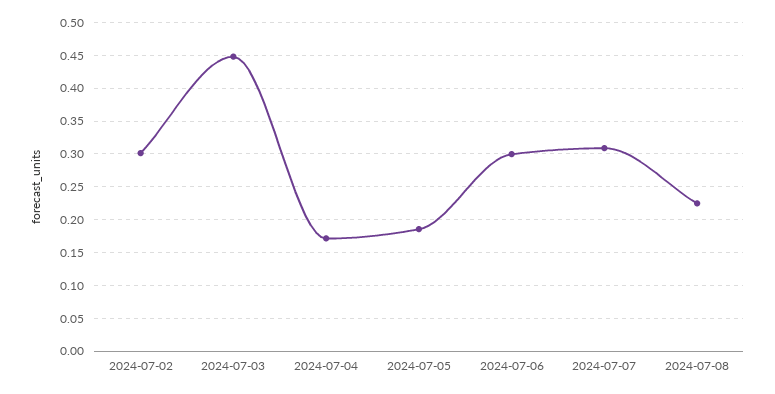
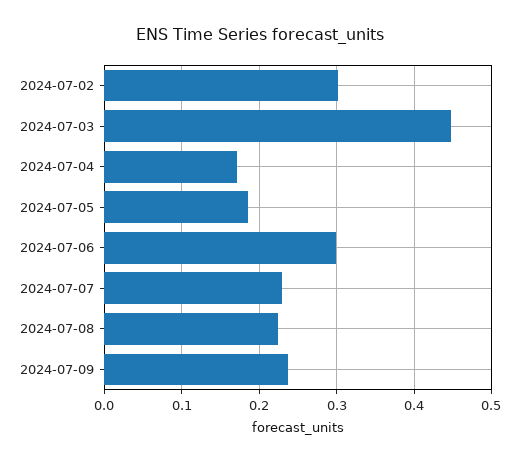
2024-07-07: 0.31 -> 0.23
2024-07-09: none -> 0.24

